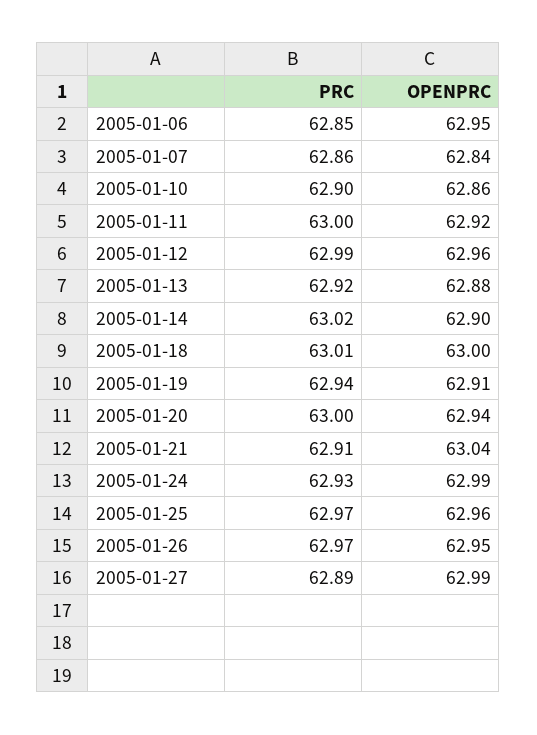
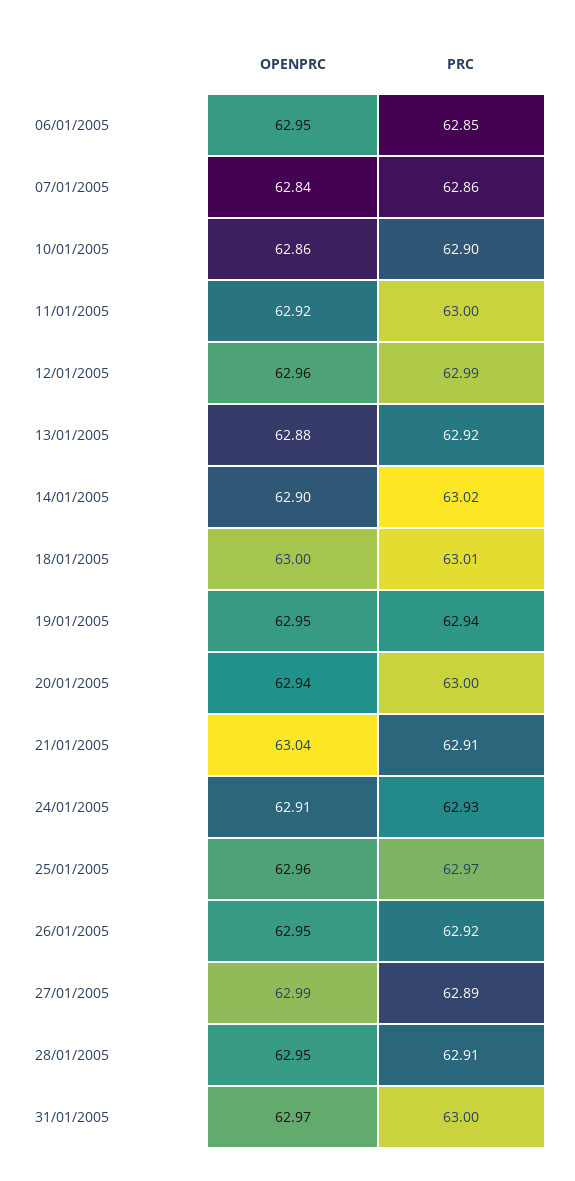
OPENPRC, 2005-01-19: 62.91 -> 62.95
OPENPRC, 2005-01-24: 62.99 -> 62.91
PRC, 2005-01-26: 62.97 -> 62.92
OPENPRC, 28/01/2005: none -> 62.95
PRC, 28/01/2005: none -> 62.91
OPENPRC, 31/01/2005: none -> 62.97
PRC, 31/01/2005: none -> 63

